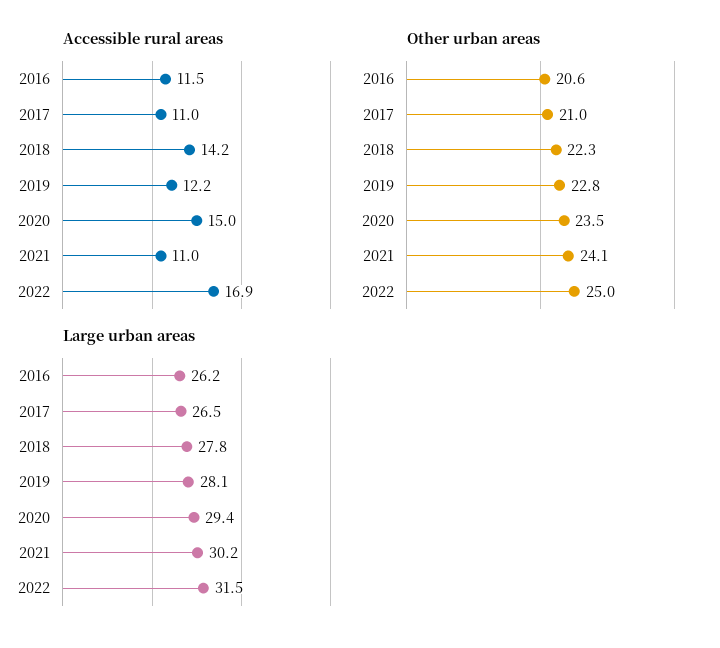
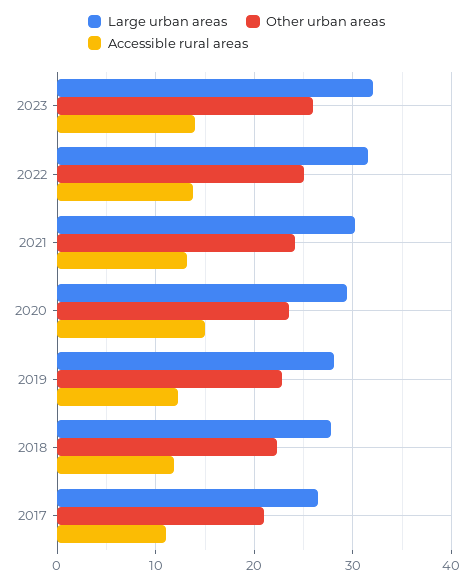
Accessible rural areas, 2016: 11.5 -> none
Accessible rural areas, 2018: 14.2 -> 12
Accessible rural areas, 2021: 11 -> 13
Accessible rural areas, 2022: 16.9 -> 14
Other urban areas, 2016: 20.6 -> none
Large urban areas, 2016: 26.2 -> none
Large urban areas, 2023: none -> 32
Other urban areas, 2023: none -> 26
Accessible rural areas, 2023: none -> 14

